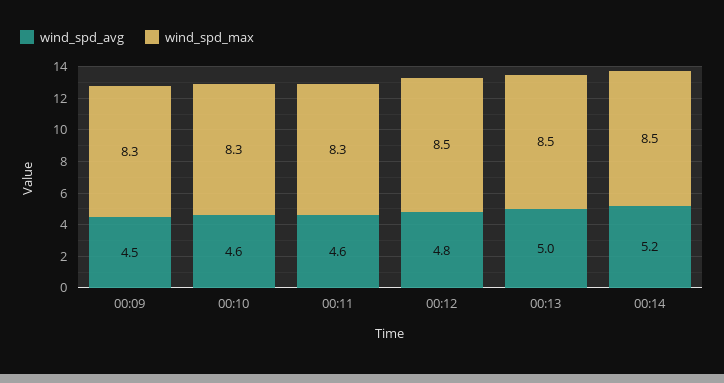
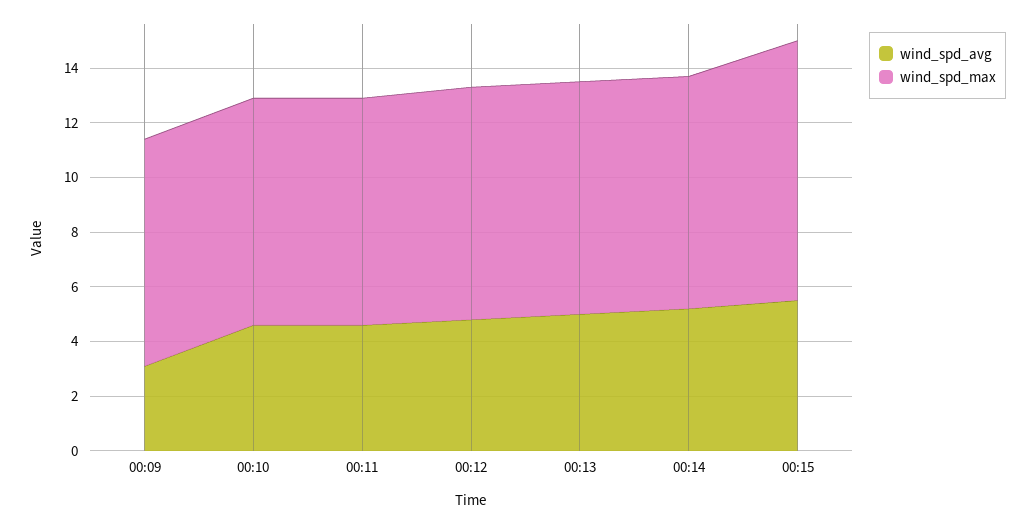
wind_spd_avg, 00:09: 4.5 -> 3
wind_spd_avg, 00:15: none -> 5.5
wind_spd_max, 00:15: none -> 9.5

